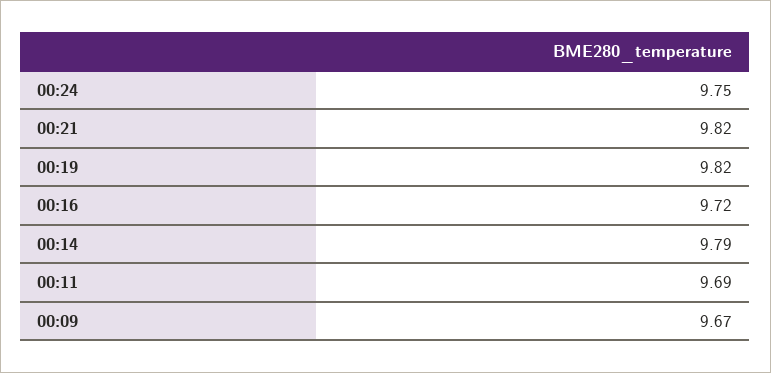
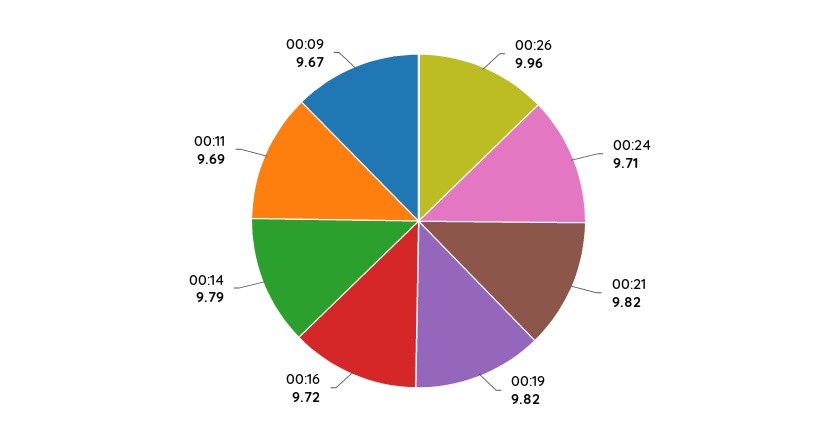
00:24: 9.75 -> 9.71
00:26: none -> 9.96

